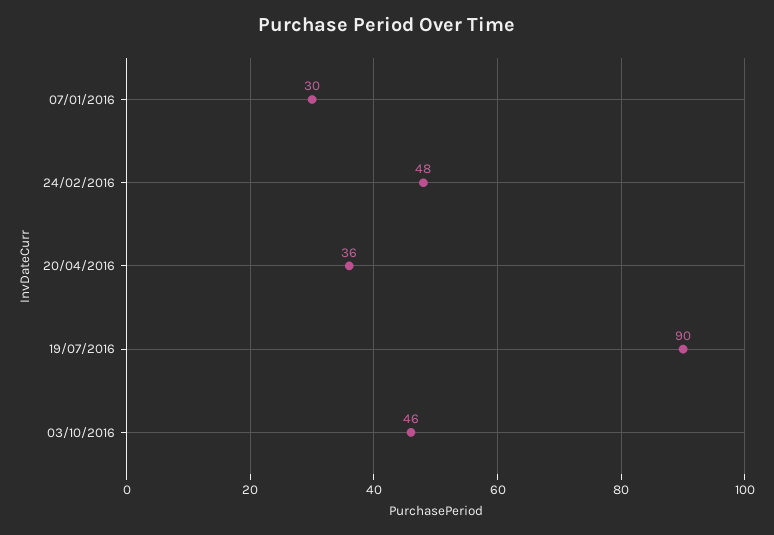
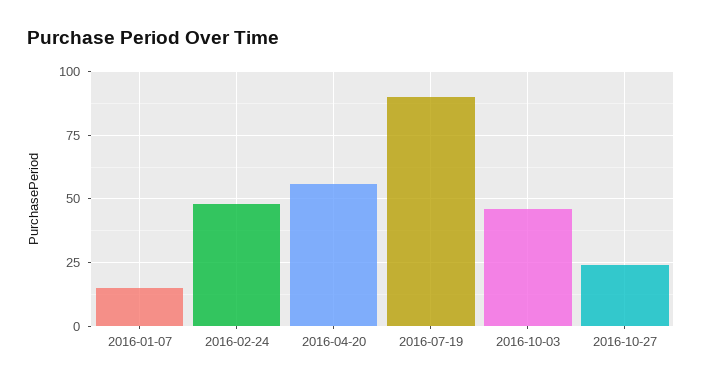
07/01/2016: 30 -> 15
20/04/2016: 36 -> 55
2016-10-27: none -> 25

